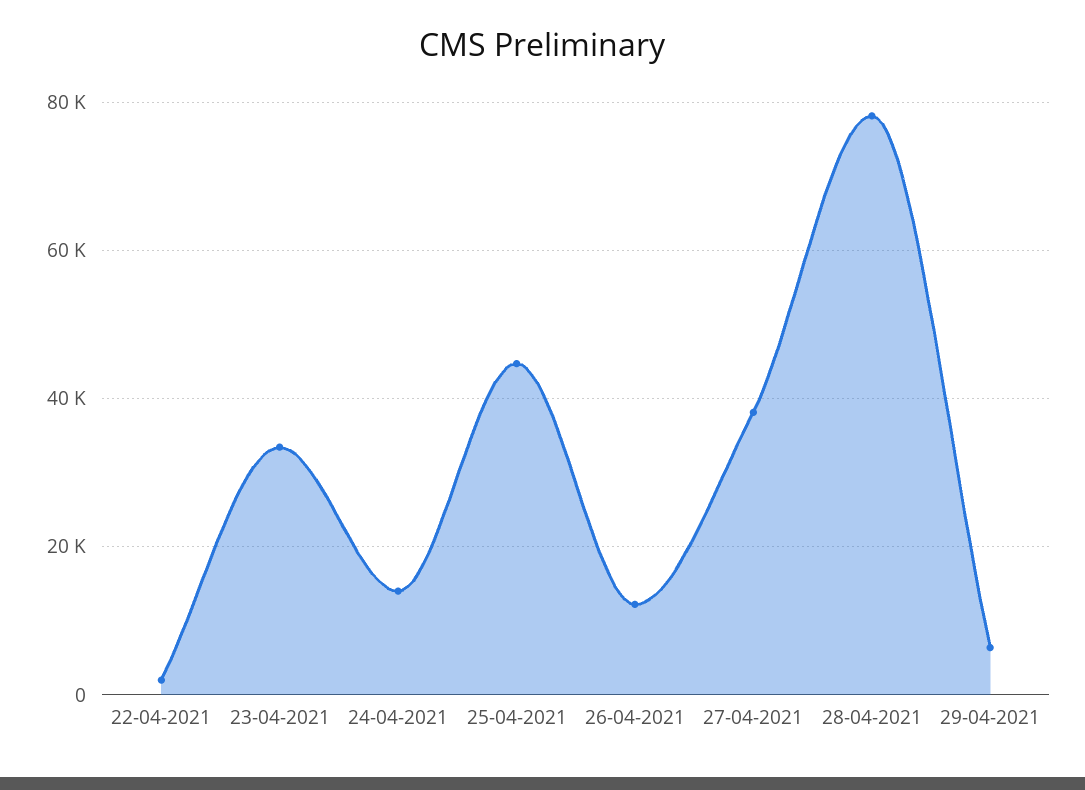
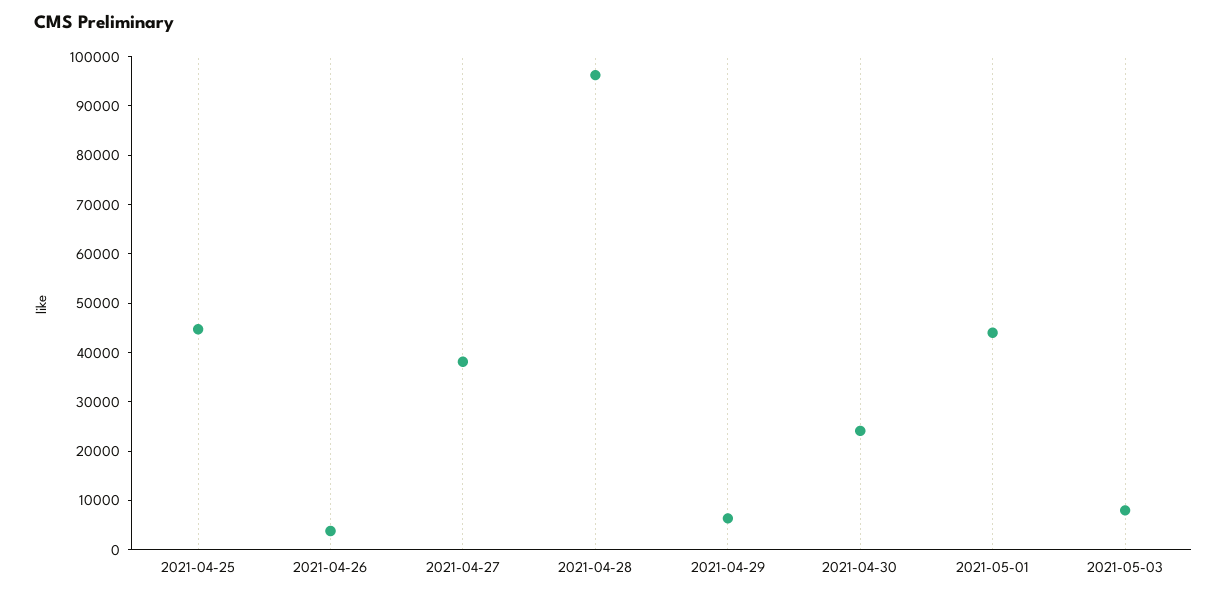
22-04-2021: 2000 -> none
23-04-2021: 34000 -> none
24-04-2021: 14000 -> none
26-04-2021: 12000 -> 4000
28-04-2021: 78000 -> 96000
2021-04-30: none -> 24000
2021-05-01: none -> 44000
2021-05-03: none -> 8000

